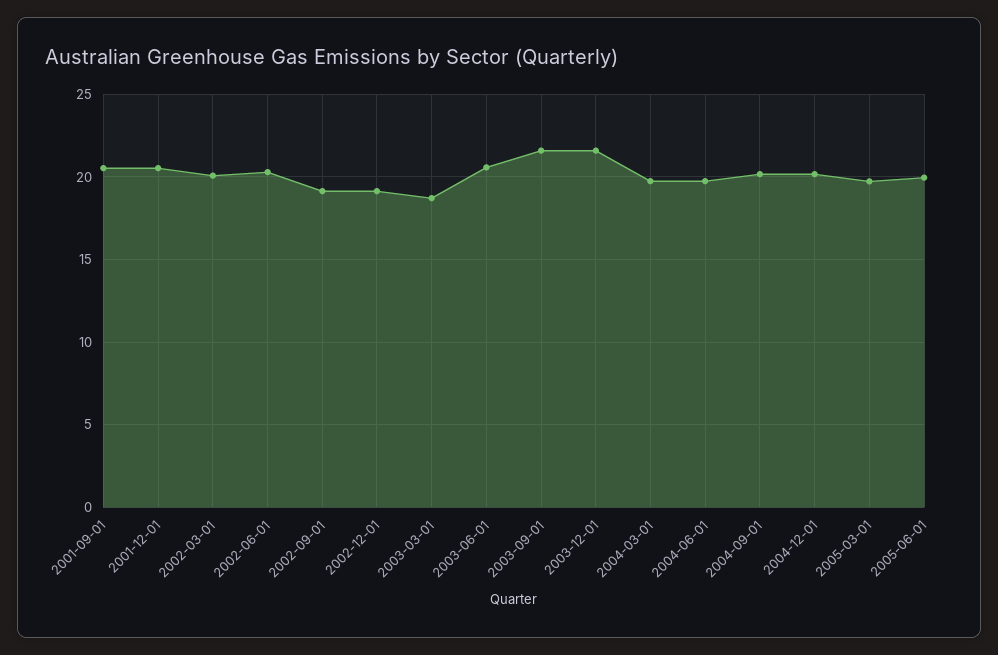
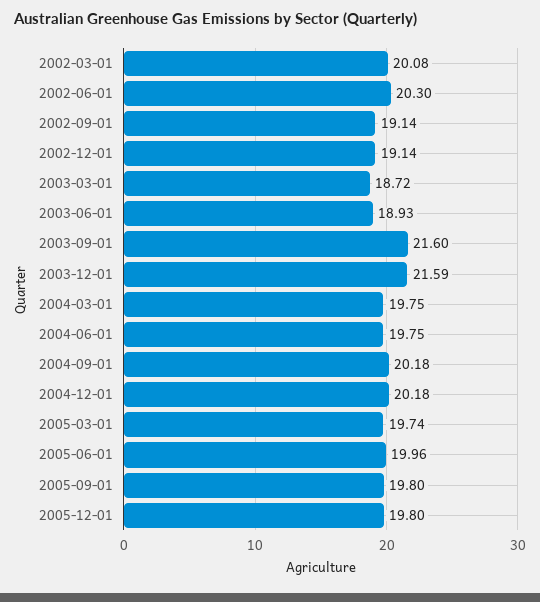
2001-09-01: 20.5 -> none
2001-12-01: 20.5 -> none
2003-06-01: 20.5 -> 18.93
2005-09-01: none -> 19.8
2005-12-01: none -> 19.8

